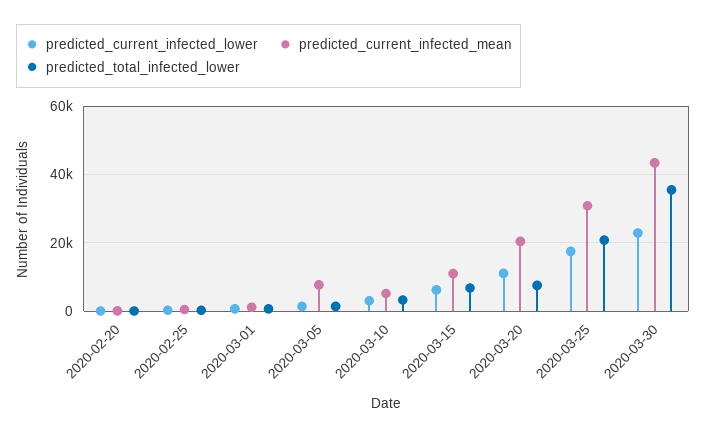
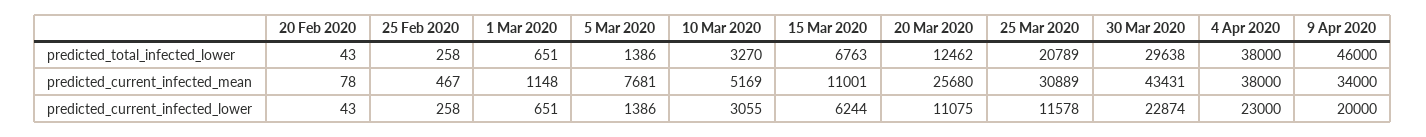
predicted_current_infected_mean, 2020-03-20: 20000 -> 25680
predicted_total_infected_lower, 2020-03-20: 8000 -> 12462
predicted_current_infected_lower, 2020-03-25: 18000 -> 11578
predicted_total_infected_lower, 2020-03-30: 36000 -> 29638
predicted_total_infected_lower, 4 Apr 2020: none -> 38000
predicted_total_infected_lower, 9 Apr 2020: none -> 46000
predicted_current_infected_mean, 4 Apr 2020: none -> 38000
predicted_current_infected_mean, 9 Apr 2020: none -> 34000
predicted_current_infected_lower, 4 Apr 2020: none -> 23000
predicted_current_infected_lower, 9 Apr 2020: none -> 20000

